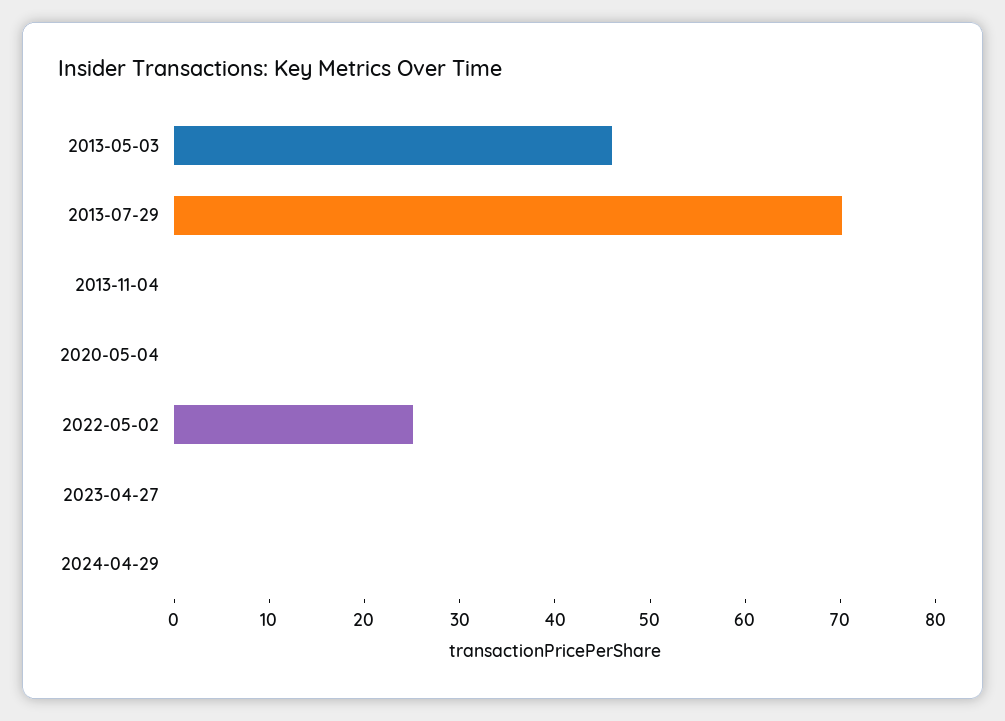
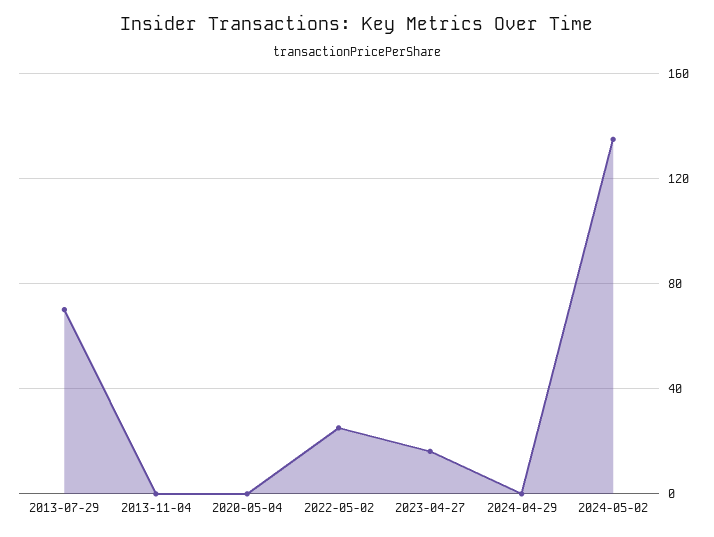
2013-05-03: 46 -> none
2023-04-27: 0 -> 15
2024-05-02: none -> 135

